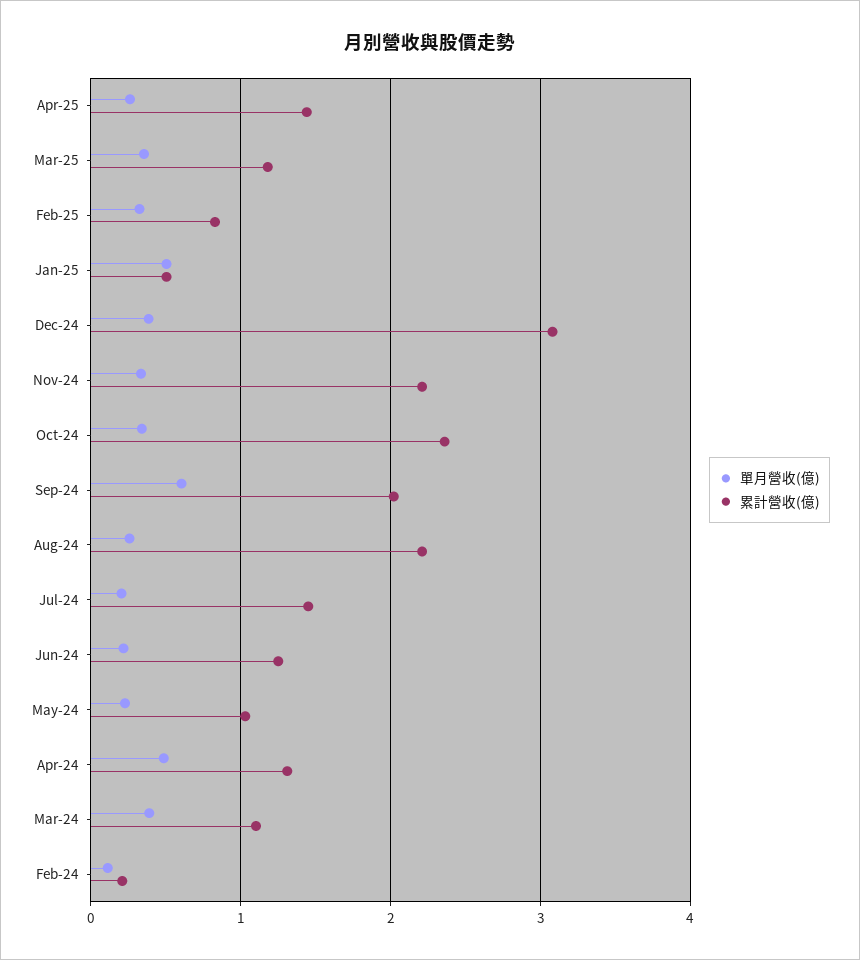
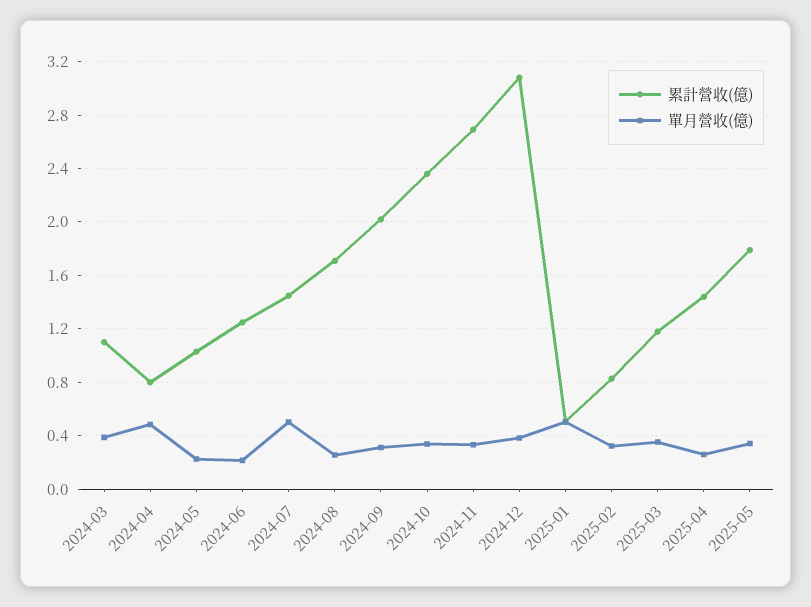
累計營收(億), Nov-24: 2.2 -> 2.7
單月營收(億), Sep-24: 0.6 -> 0.3
累計營收(億), Aug-24: 2.2 -> 1.7
單月營收(億), Jul-24: 0.2 -> 0.5
累計營收(億), Apr-24: 1.3 -> 0.8
單月營收(億), Feb-24: 0.1 -> none
累計營收(億), Feb-24: 0.2 -> none
累計營收(億), 2025-05: none -> 1.8
單月營收(億), 2025-05: none -> 0.35

